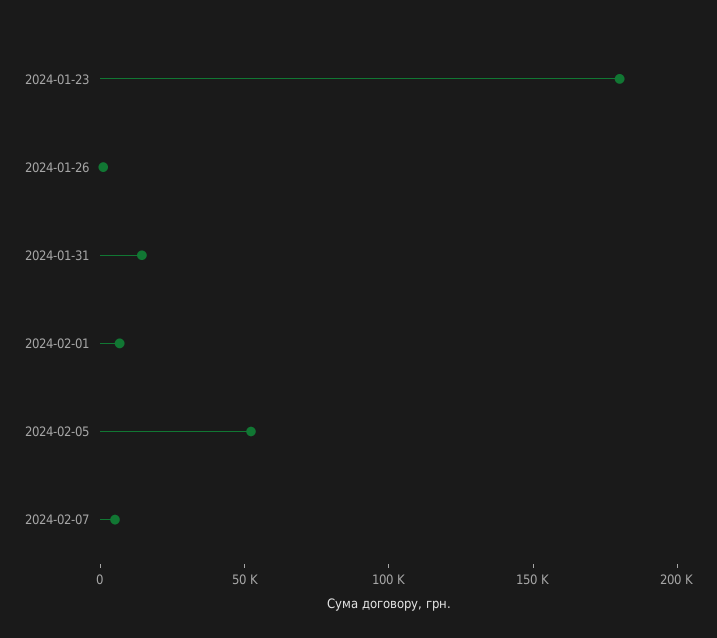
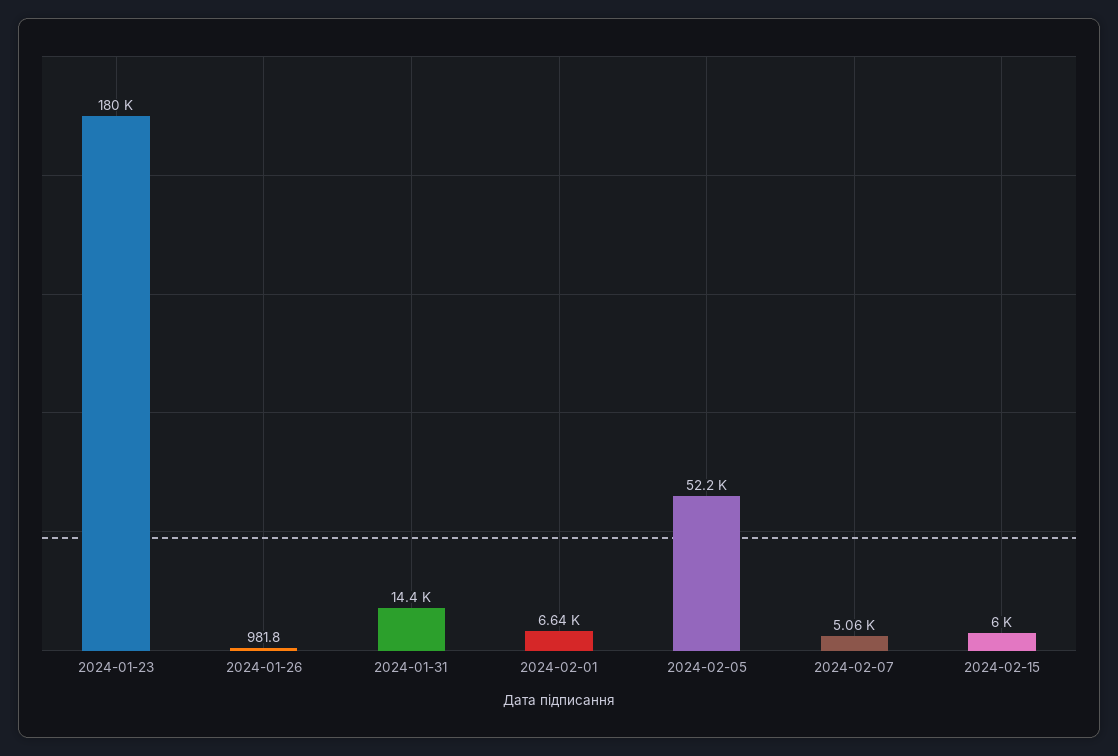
2024-02-15: none -> 6000

